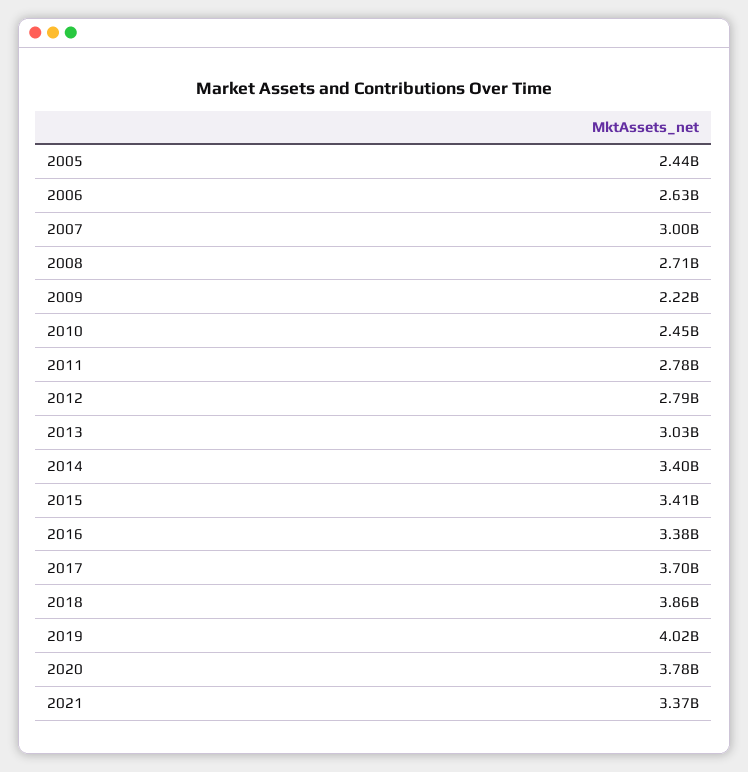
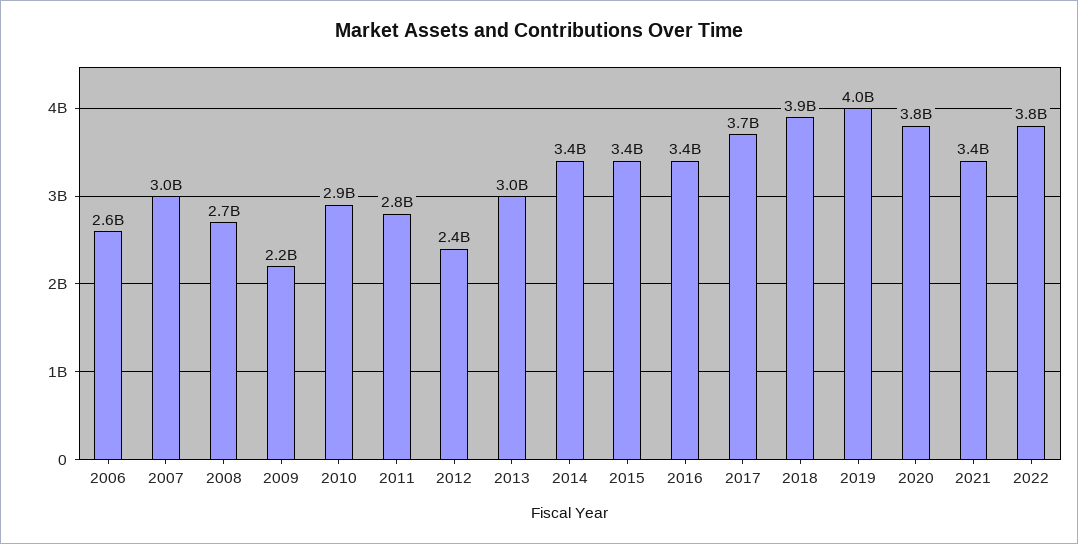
2005: 2440000000 -> none
2010: 2450000000 -> 2900000000
2012: 2790000000 -> 2400000000
2022: none -> 3800000000

